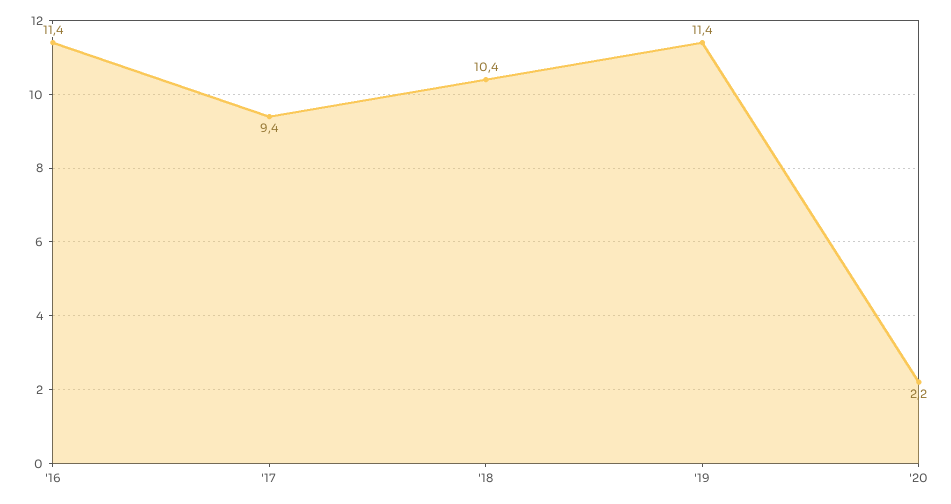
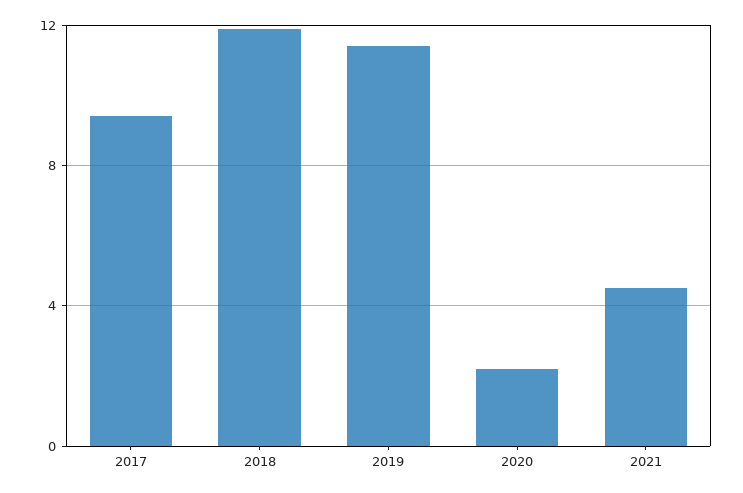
'16: 11.4 -> none
'18: 10.4 -> 12
2021: none -> 4.5

